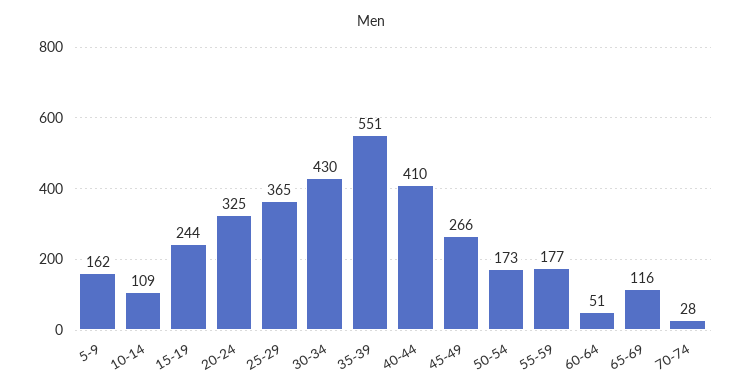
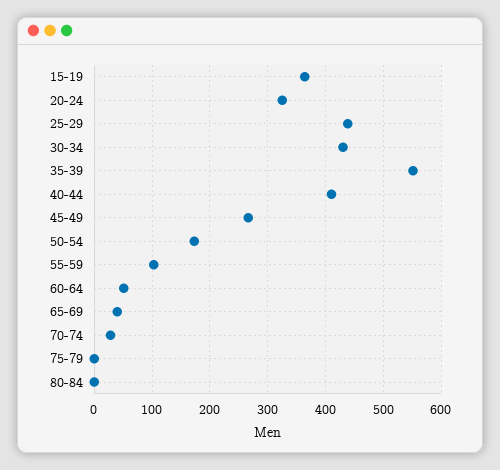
5-9: 162 -> none
10-14: 109 -> none
15-19: 244 -> 360
25-29: 365 -> 440
55-59: 177 -> 100
65-69: 116 -> 40
75-79: none -> 0
80-84: none -> 0

